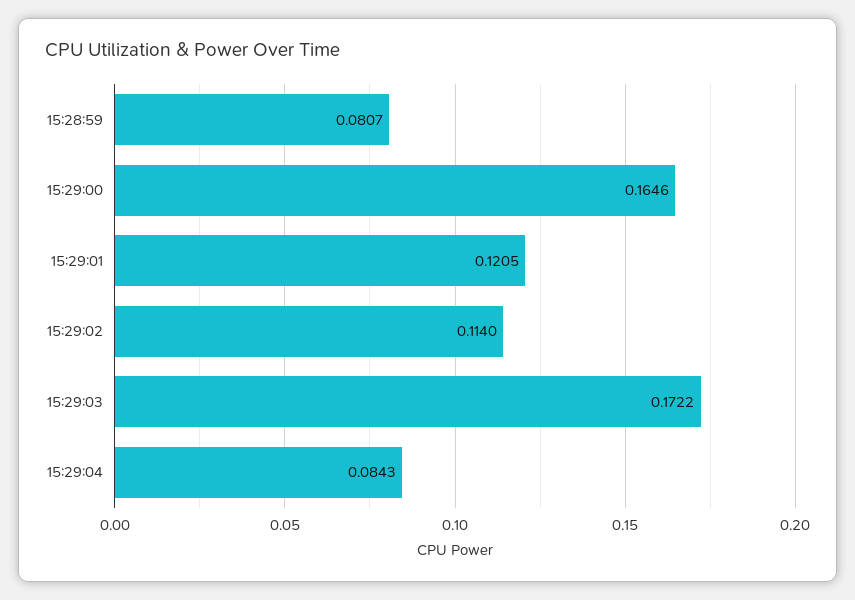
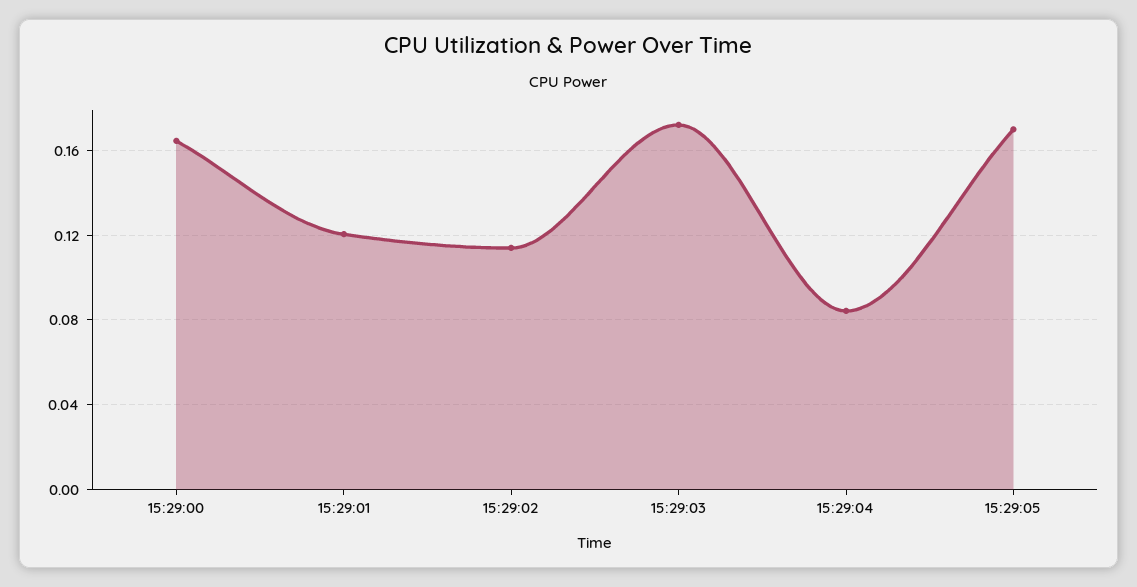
15:28:59: 0.0807 -> none
15:29:05: none -> 0.17

